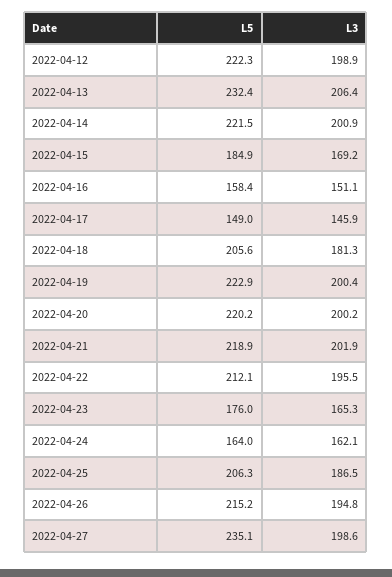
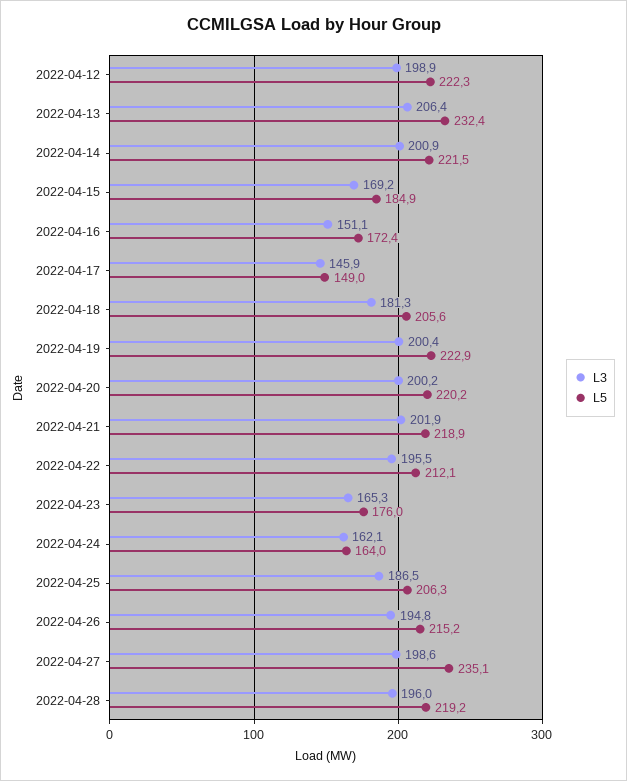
L5, 2022-04-16: 158.4 -> 172.4
L3, 2022-04-28: none -> 196
L5, 2022-04-28: none -> 219.2

